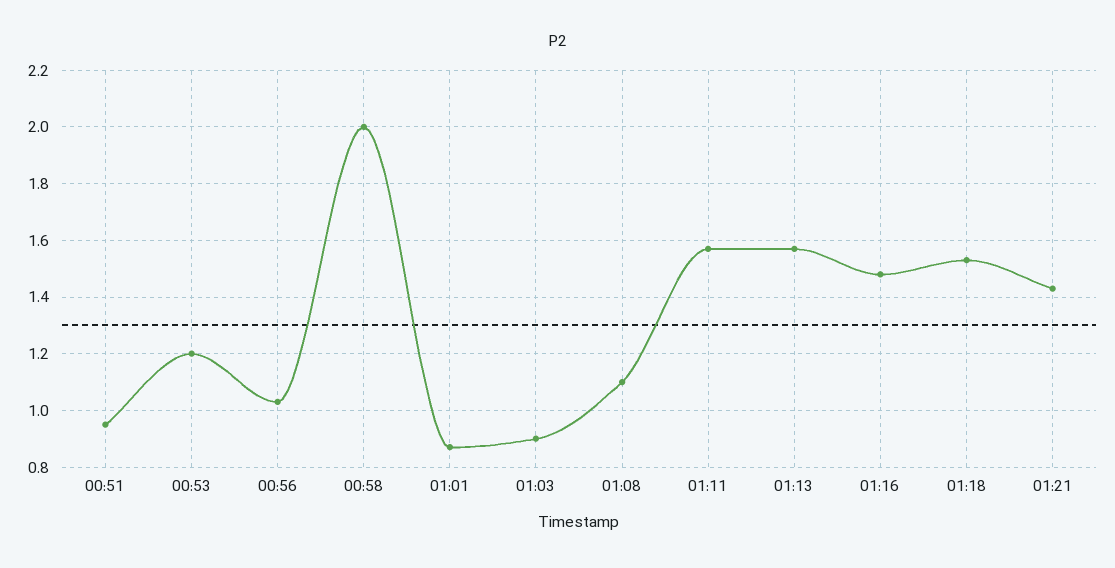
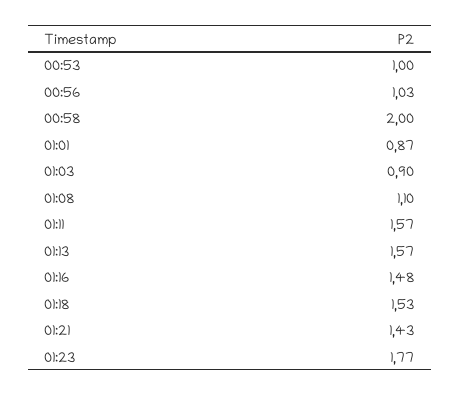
00:51: 0.95 -> none
00:53: 1.2 -> 1
01:23: none -> 1.77

